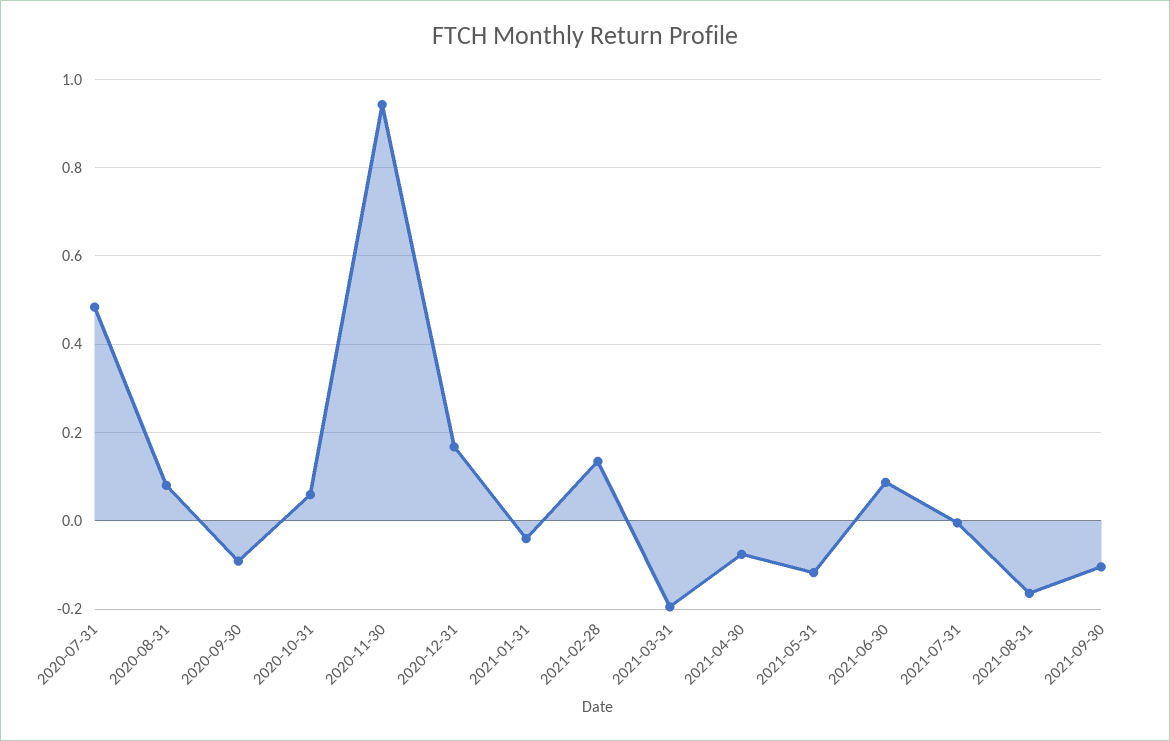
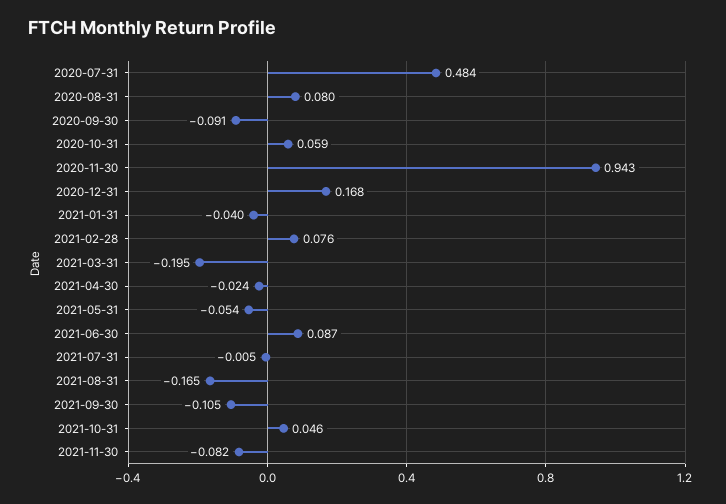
2021-02-28: 0.14 -> 0.076
2021-04-30: -0.08 -> -0.024
2021-05-31: -0.12 -> -0.054
2021-10-31: none -> 0.046
2021-11-30: none -> -0.082

